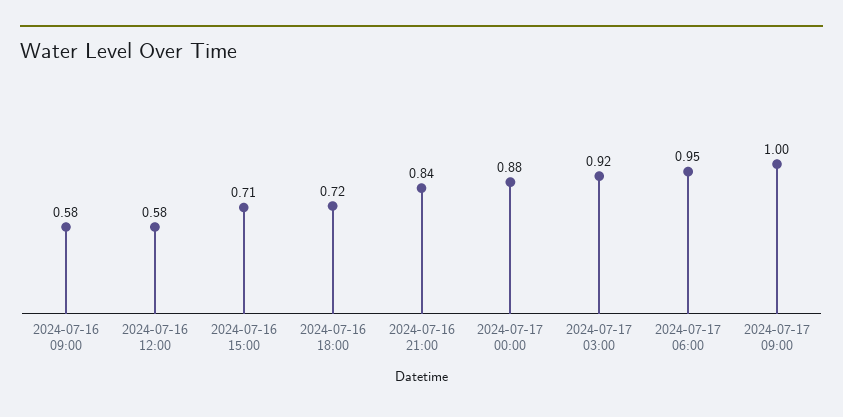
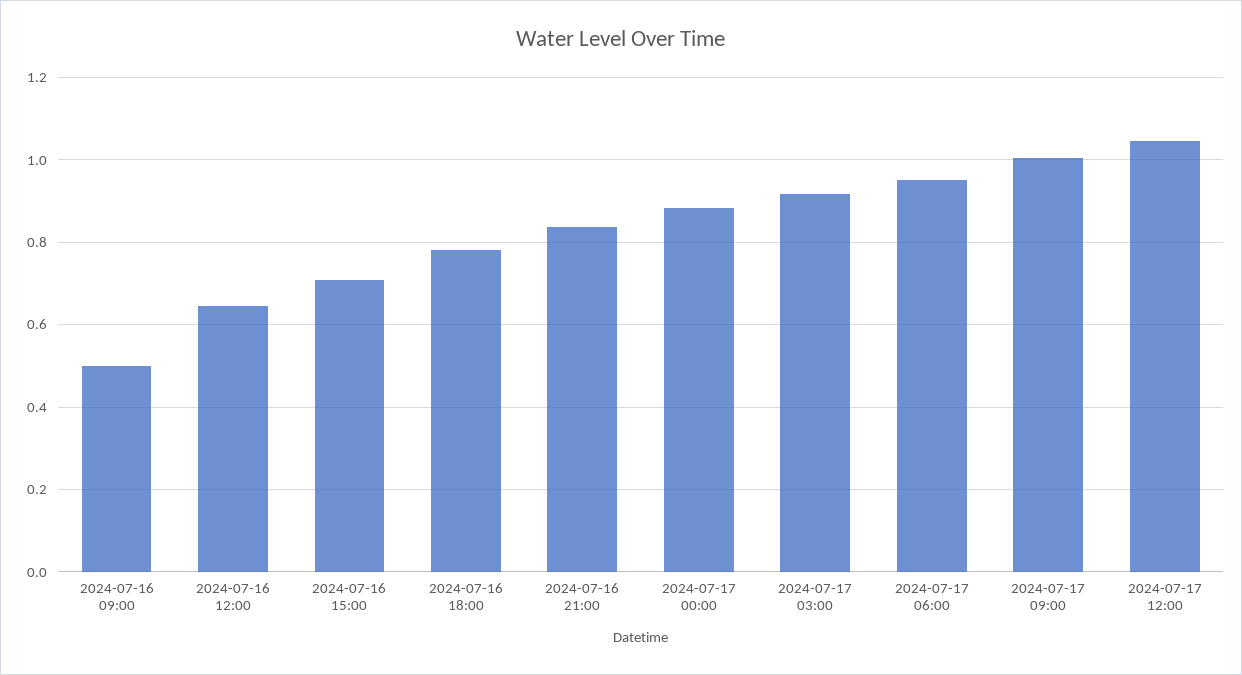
2024-07-16 09:00: 0.58 -> 0.5
2024-07-16 12:00: 0.58 -> 0.64
2024-07-16 18:00: 0.72 -> 0.78
2024-07-17 12:00: none -> 1.04

